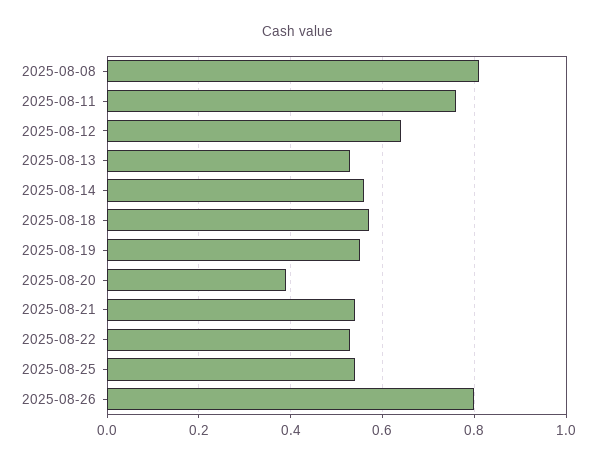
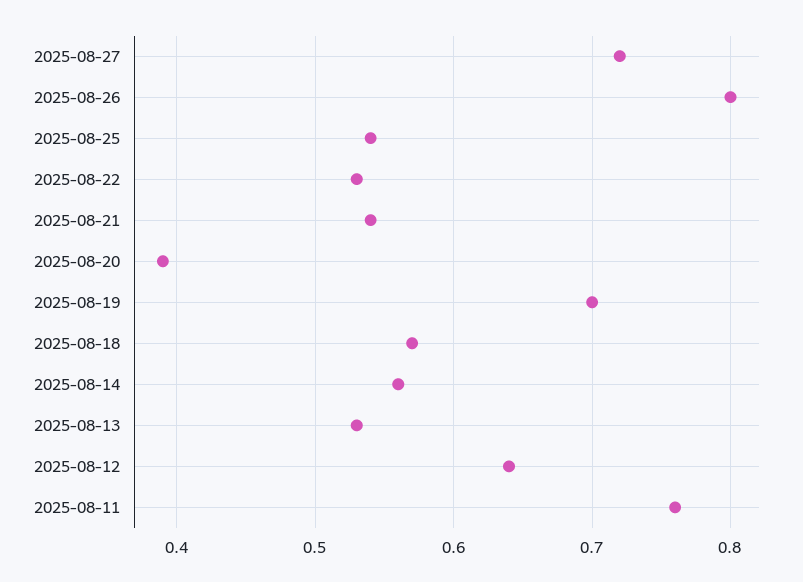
2025-08-08: 0.8 -> none
2025-08-19: 0.55 -> 0.7
2025-08-27: none -> 0.72

